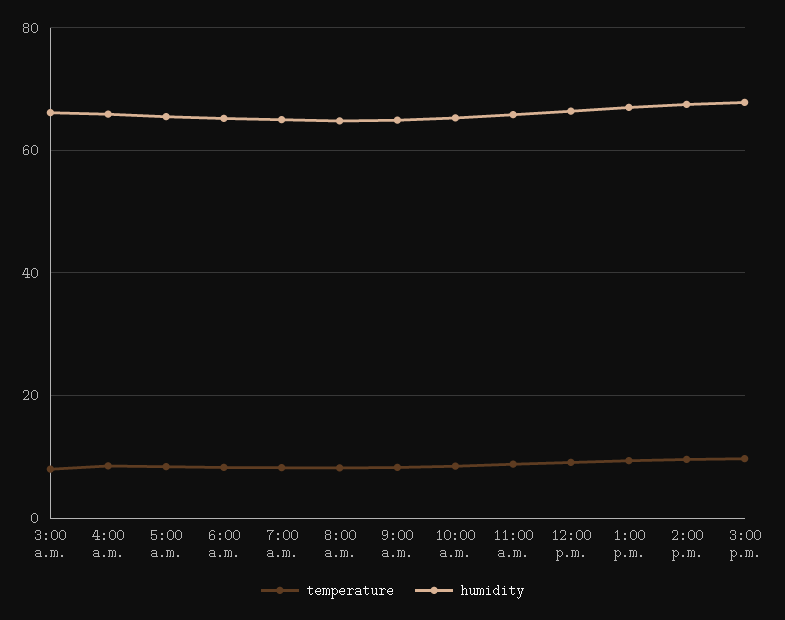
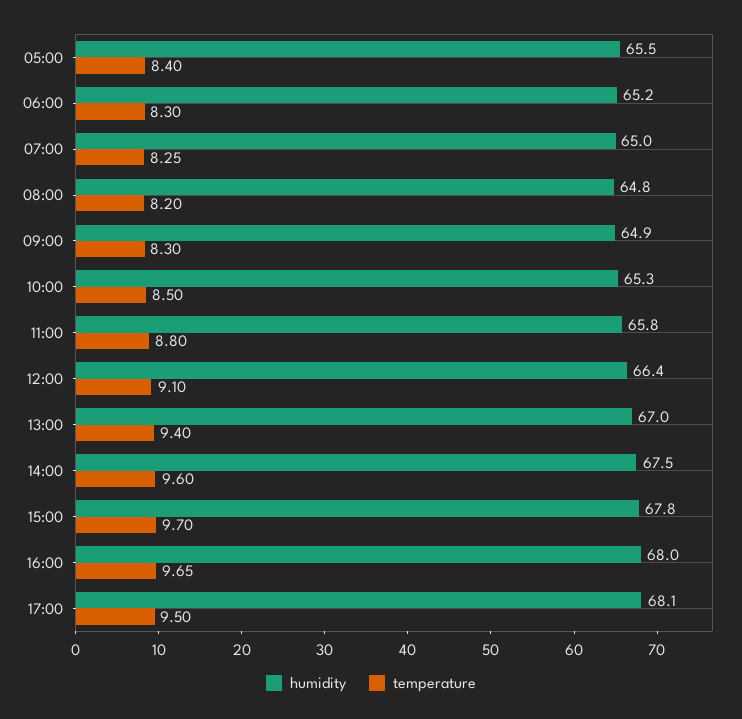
temperature, 3:00 a.m.: 8 -> none
humidity, 3:00 a.m.: 66 -> none
temperature, 4:00 a.m.: 8 -> none
humidity, 4:00 a.m.: 66 -> none
humidity, 16:00: none -> 68
temperature, 16:00: none -> 9.65
humidity, 17:00: none -> 68.1
temperature, 17:00: none -> 9.5

